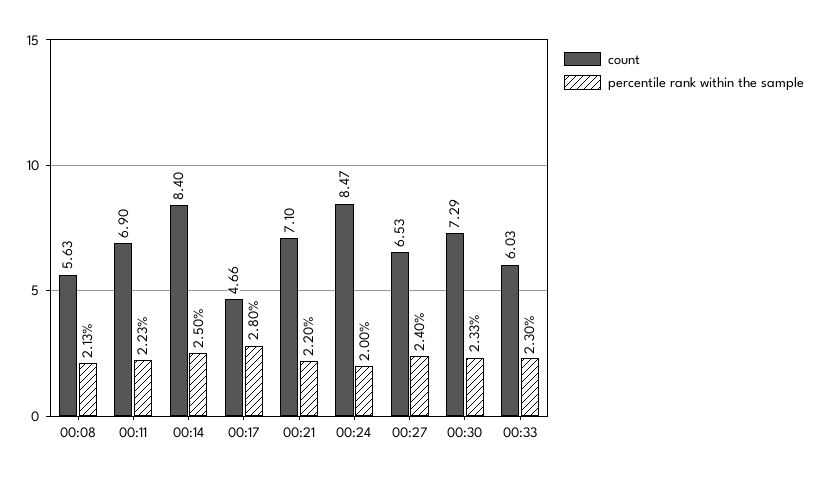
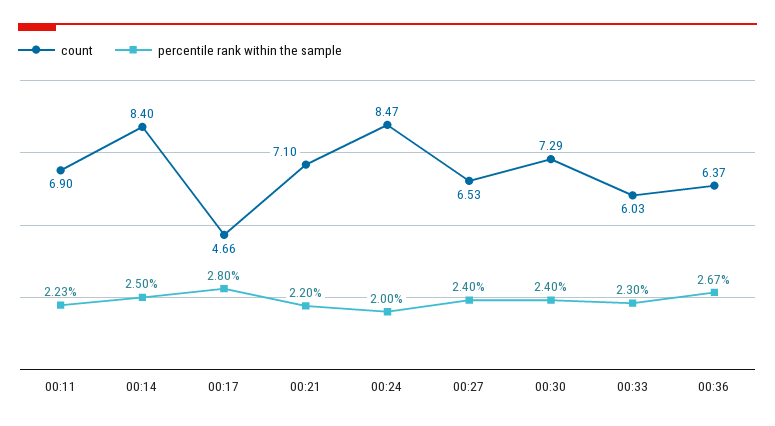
count, 00:08: 5.63 -> none
percentile rank within the sample, 00:08: 2.13 -> none
percentile rank within the sample, 00:30: 2.33 -> 2.4
count, 00:36: none -> 6.37
percentile rank within the sample, 00:36: none -> 2.67

